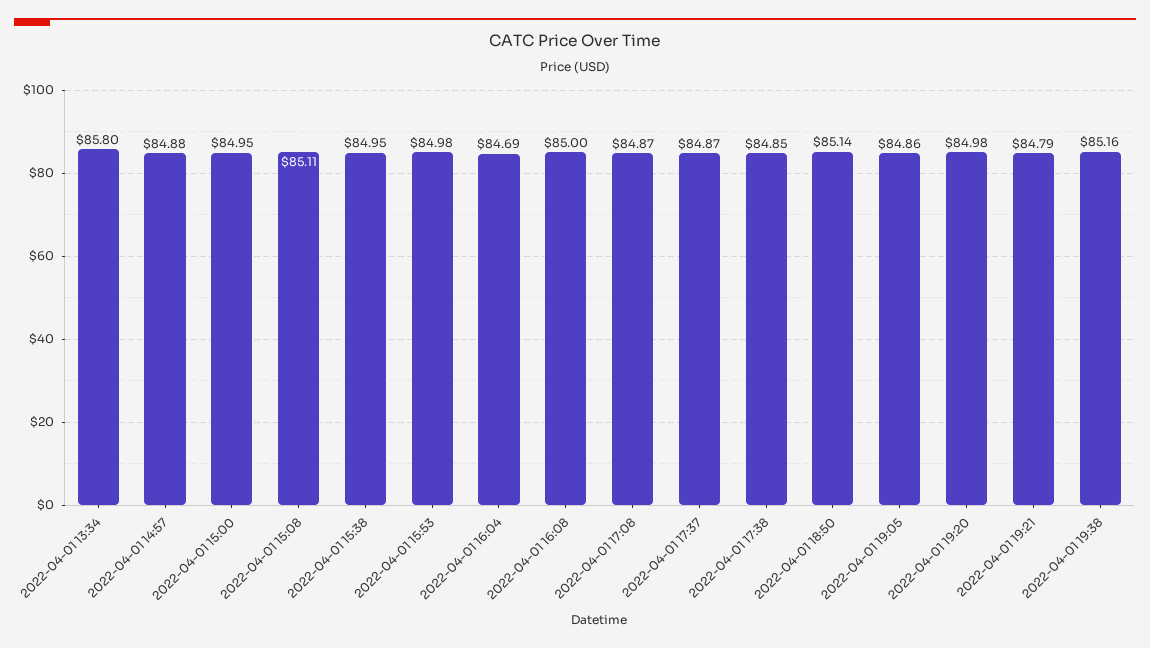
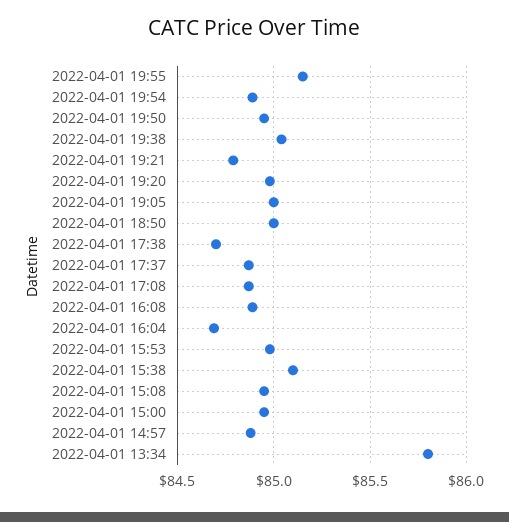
2022-04-01 15:08: 85.11 -> 84.95
2022-04-01 15:38: 84.95 -> 85.1
2022-04-01 16:08: 85 -> 84.9
2022-04-01 17:38: 84.85 -> 84.7
2022-04-01 18:50: 85.14 -> 85
2022-04-01 19:05: 84.86 -> 85
2022-04-01 19:38: 85.16 -> 85.05
2022-04-01 19:55: none -> 85.15
2022-04-01 19:54: none -> 84.9
2022-04-01 19:50: none -> 84.95

